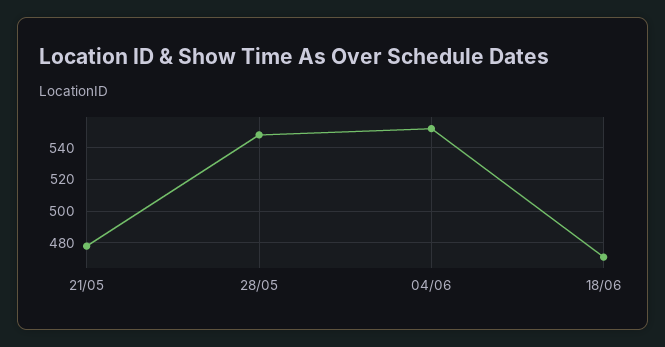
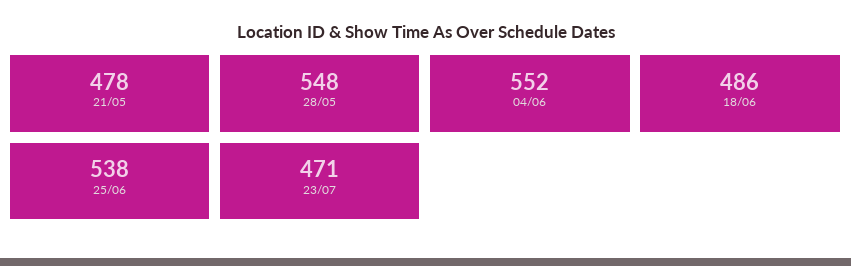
18/06: 470 -> 486
25/06: none -> 538
23/07: none -> 471

